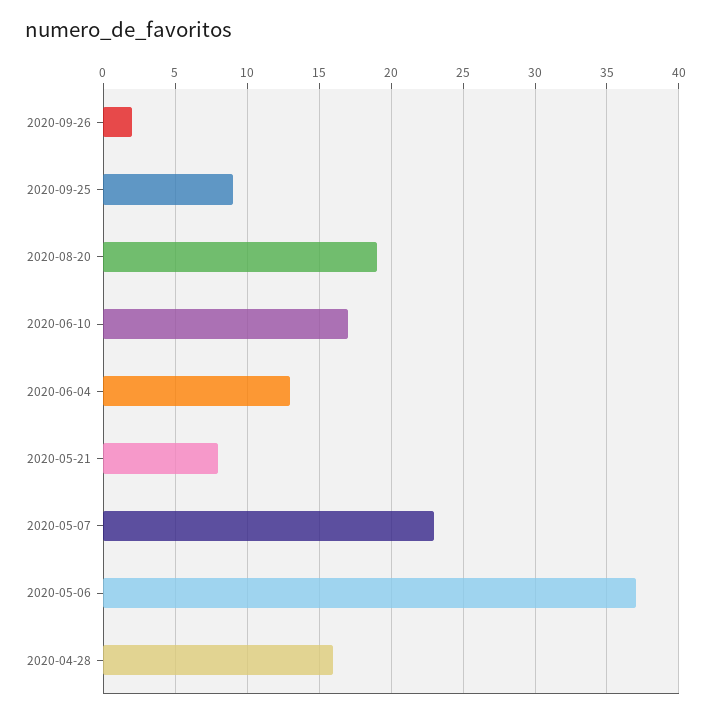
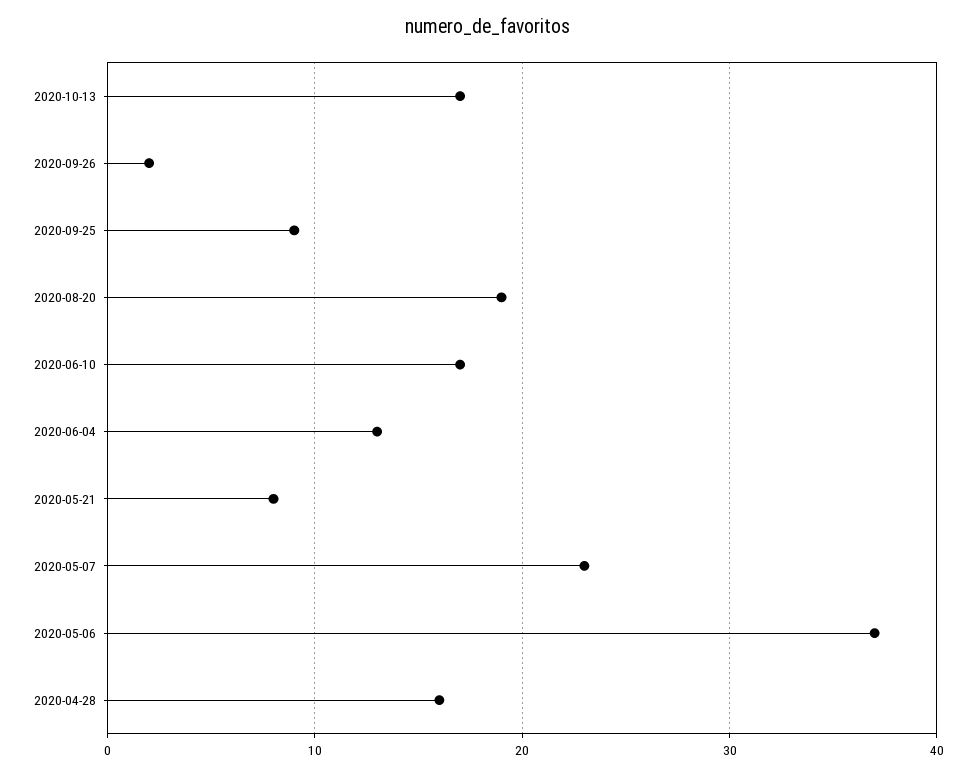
2020-10-13: none -> 17

